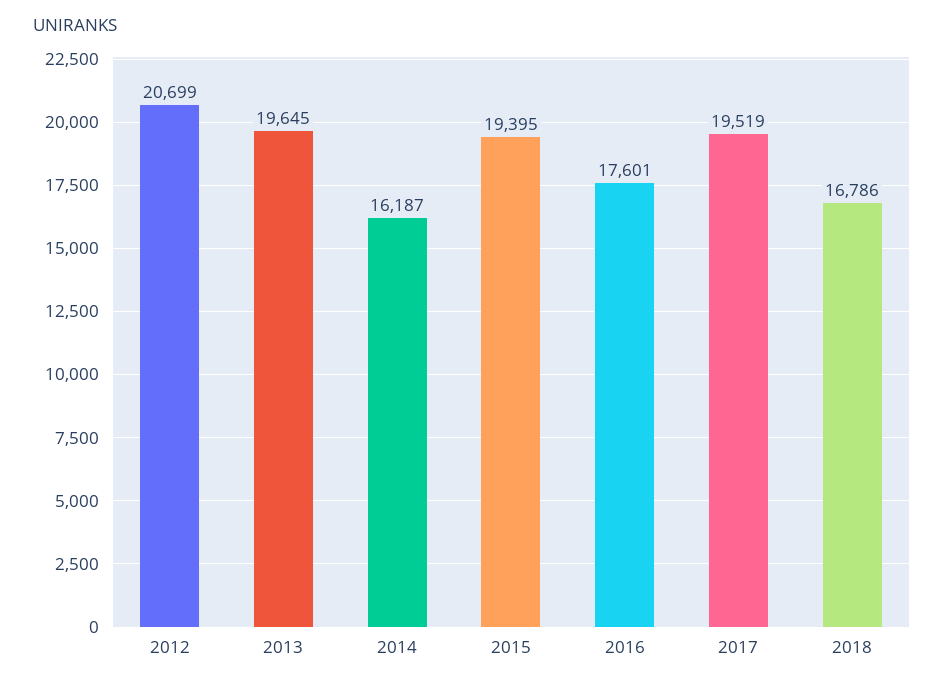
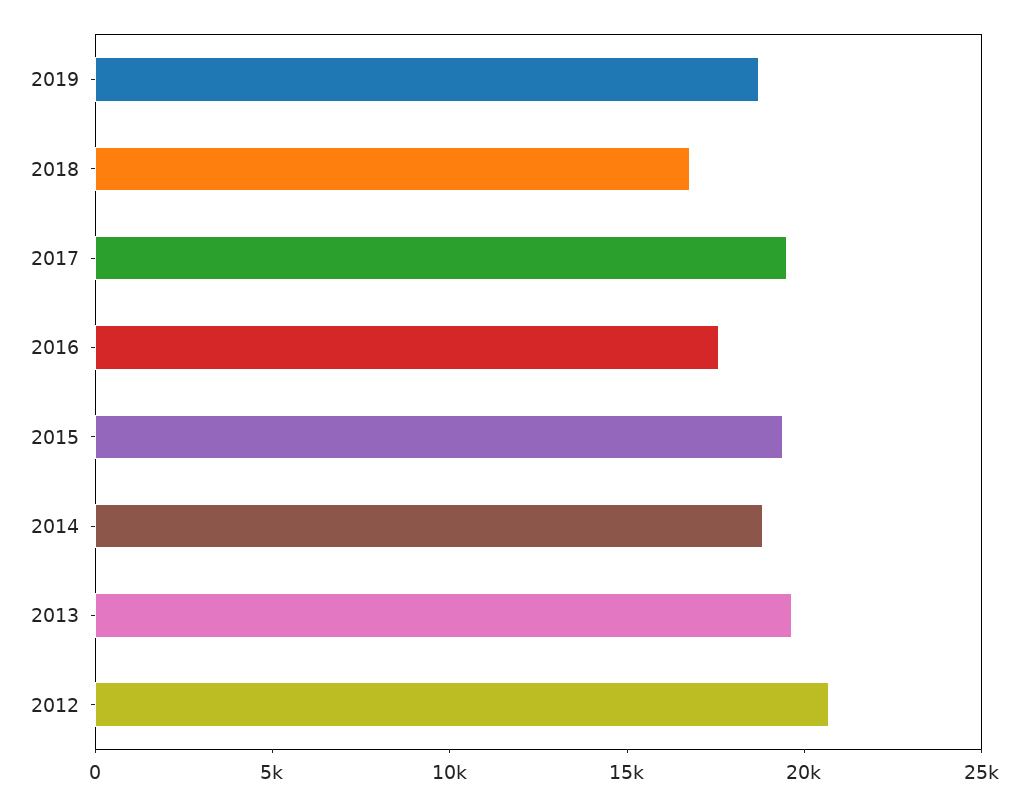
2014: 16187 -> 19000
2019: none -> 19000

